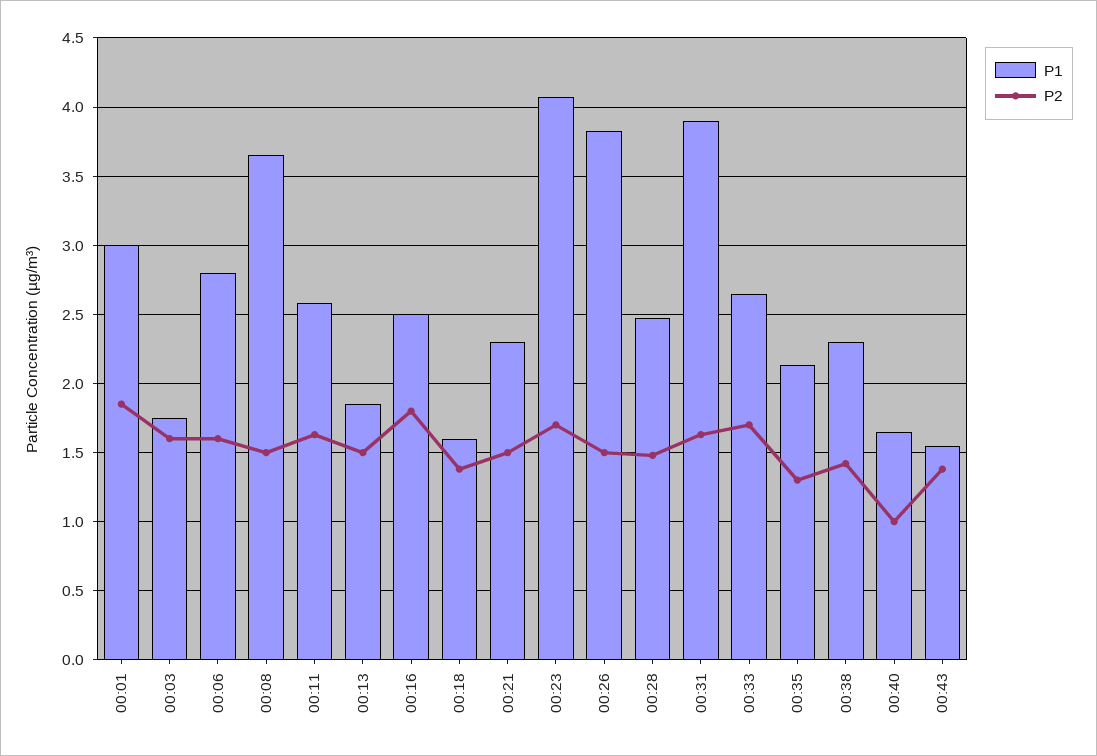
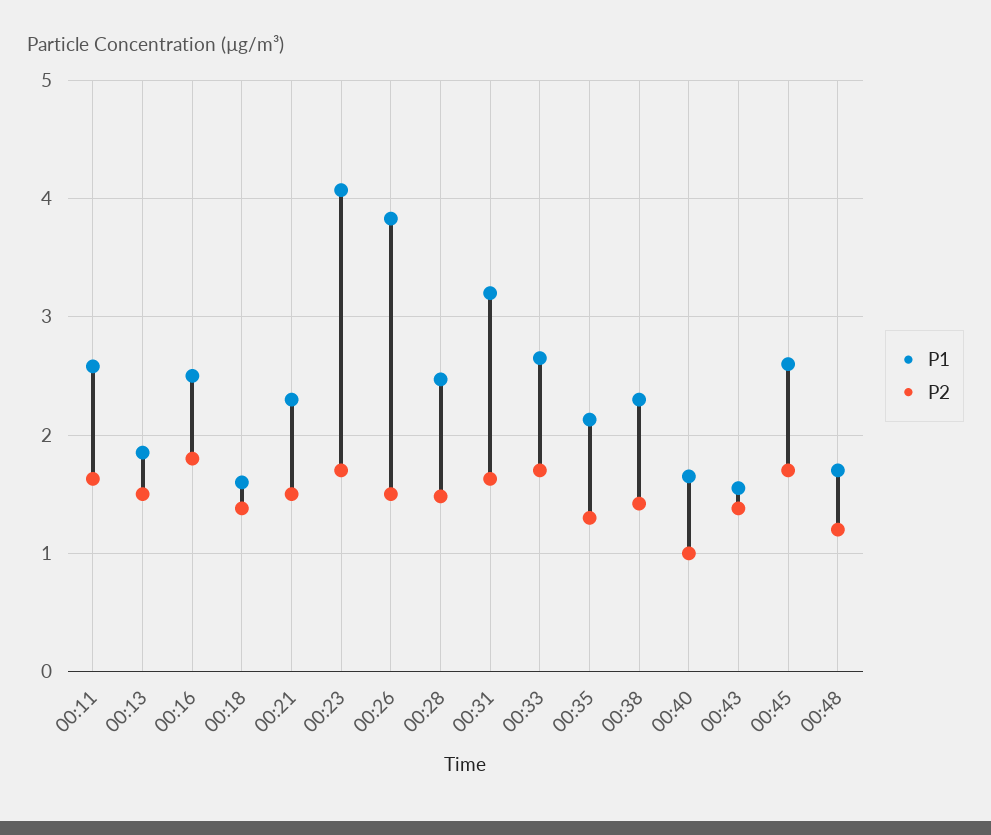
P1, 00:01: 3 -> none
P2, 00:01: 1.85 -> none
P1, 00:03: 1.75 -> none
P2, 00:03: 1.6 -> none
P1, 00:06: 2.8 -> none
P2, 00:06: 1.6 -> none
P1, 00:08: 3.65 -> none
P2, 00:08: 1.5 -> none
P1, 00:31: 3.9 -> 3.2
P1, 00:45: none -> 2.6
P2, 00:45: none -> 1.7
P1, 00:48: none -> 1.7
P2, 00:48: none -> 1.2

